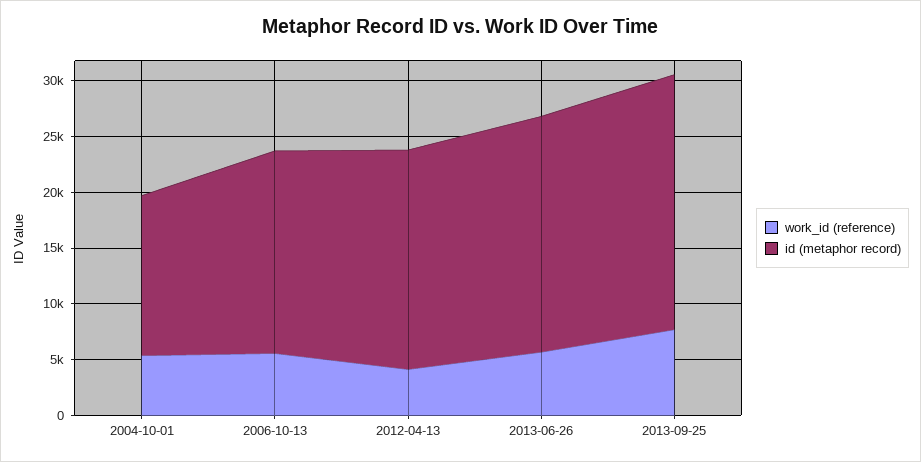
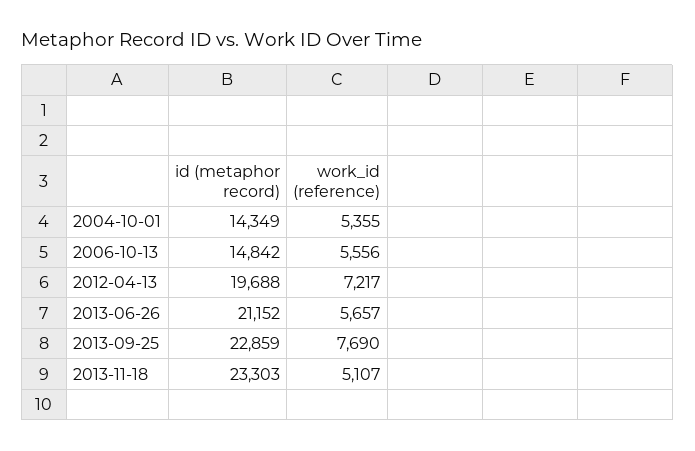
id (metaphor record), 2006-10-13: 18000 -> 14842
work_id (reference), 2012-04-13: 4000 -> 7217
id (metaphor record), 2013-11-18: none -> 23303
work_id (reference), 2013-11-18: none -> 5107

